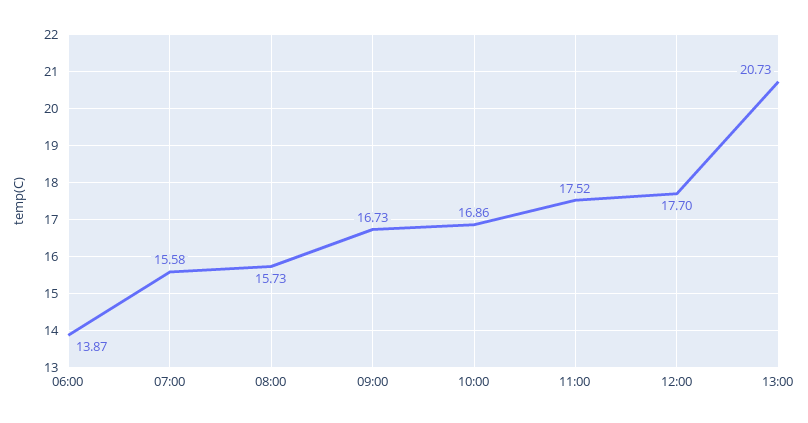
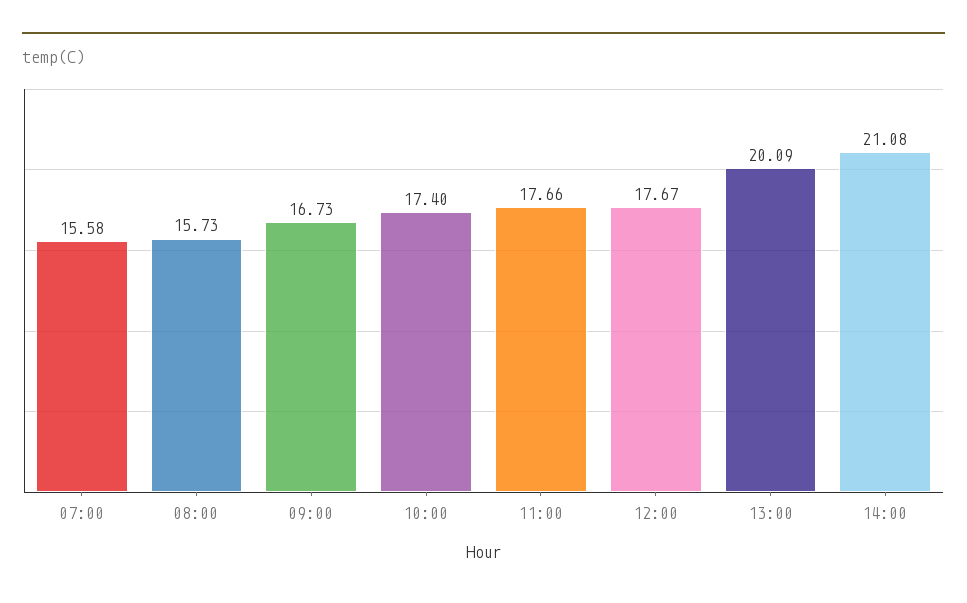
06:00: 13.87 -> none
10:00: 16.86 -> 17.4
11:00: 17.52 -> 17.66
12:00: 17.7 -> 17.67
13:00: 20.73 -> 20.09
14:00: none -> 21.08

